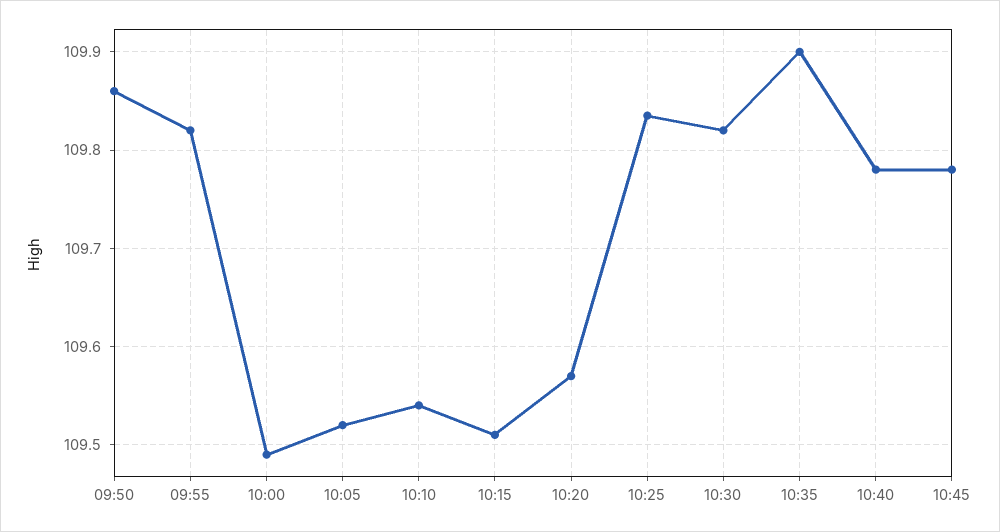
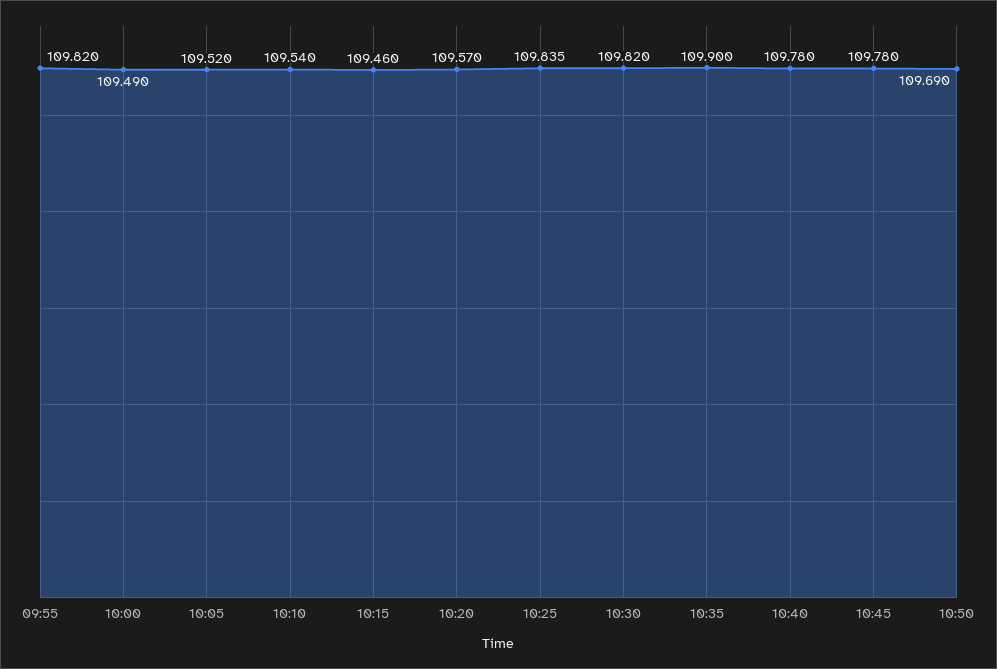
09:50: 109.86 -> none
10:15: 109.51 -> 109.46
10:50: none -> 109.69

